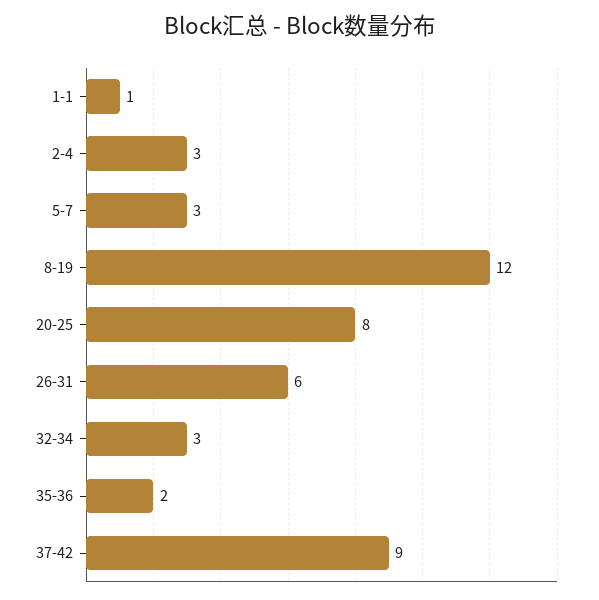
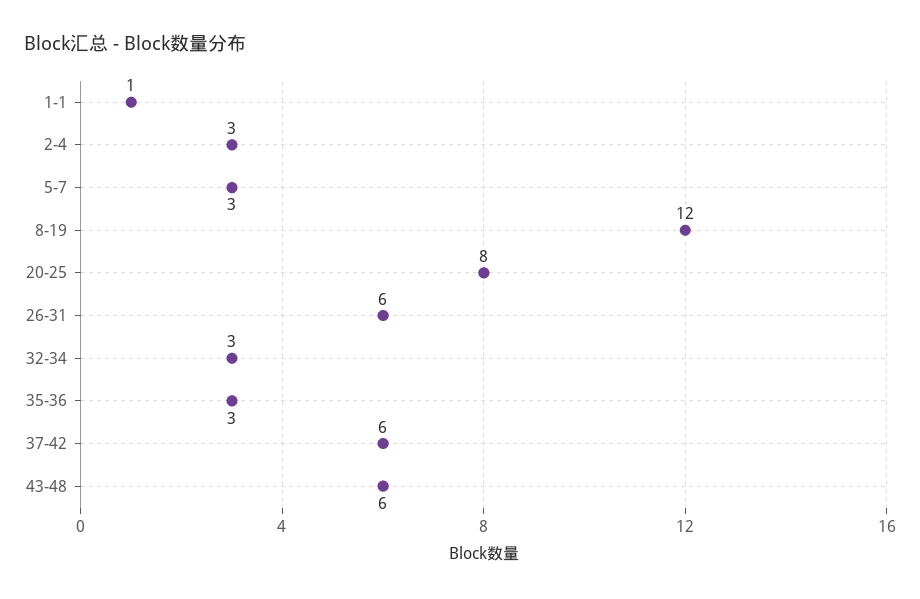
35-36: 2 -> 3
37-42: 9 -> 6
43-48: none -> 6

